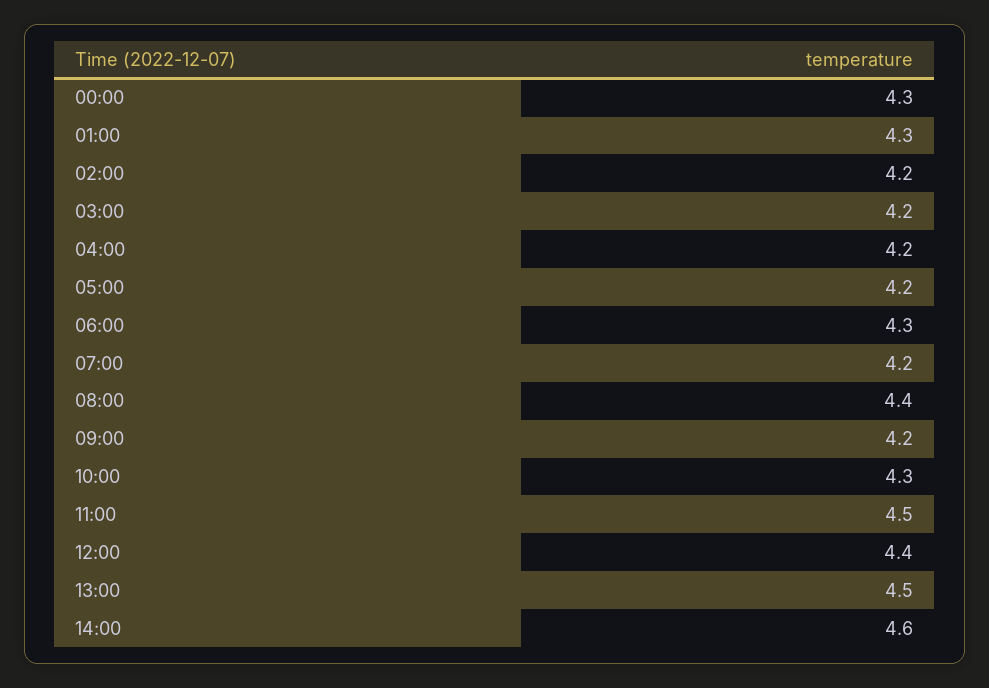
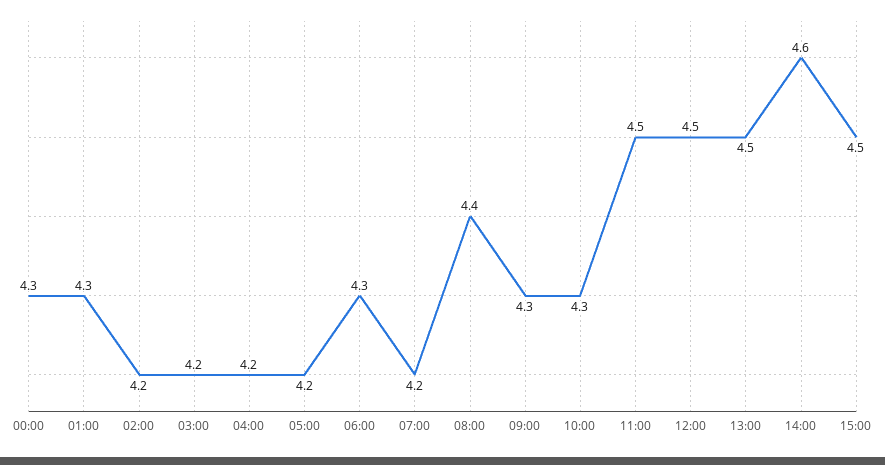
09:00: 4.2 -> 4.3
12:00: 4.4 -> 4.5
15:00: none -> 4.5

